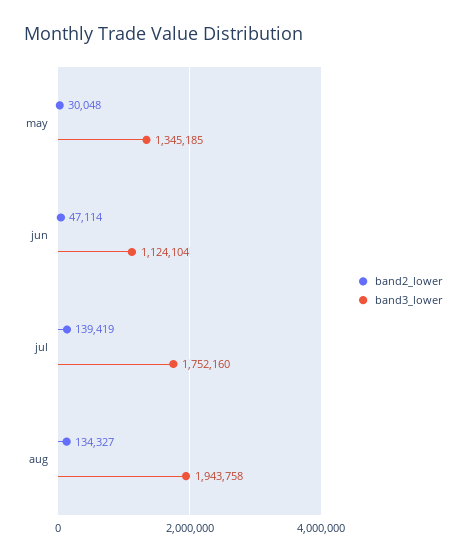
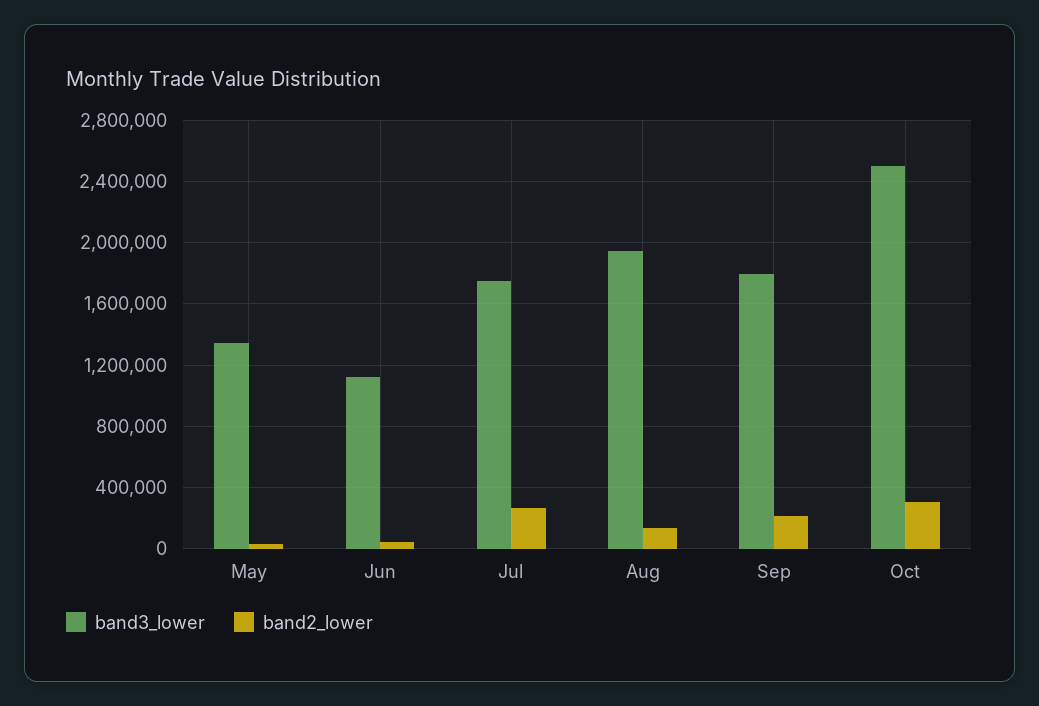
band2_lower, jul: 139419 -> 250000
band3_lower, Sep: none -> 1800000
band2_lower, Sep: none -> 200000
band3_lower, Oct: none -> 2500000
band2_lower, Oct: none -> 300000

